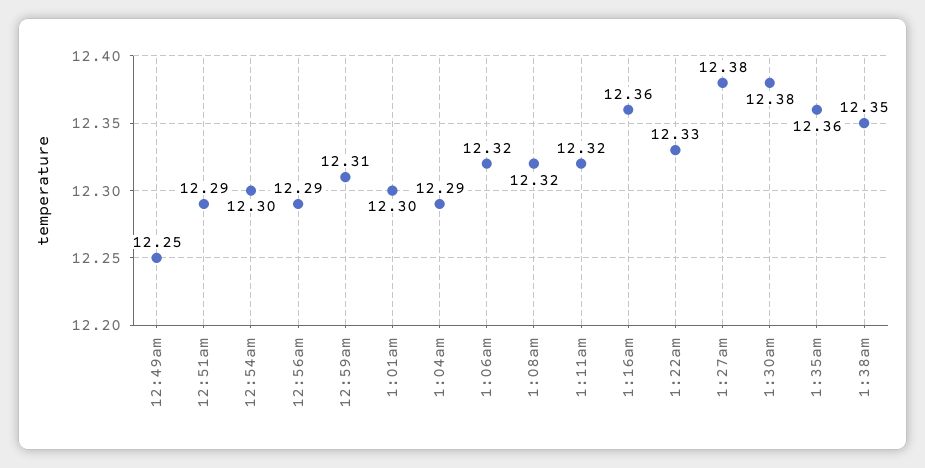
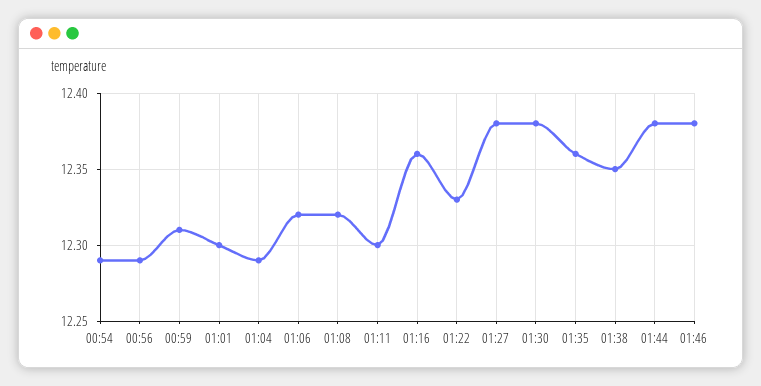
12:49am: 12.25 -> none
12:51am: 12.29 -> none
12:54am: 12.3 -> 12.29
1:11am: 12.32 -> 12.3
01:44: none -> 12.38
01:46: none -> 12.38

